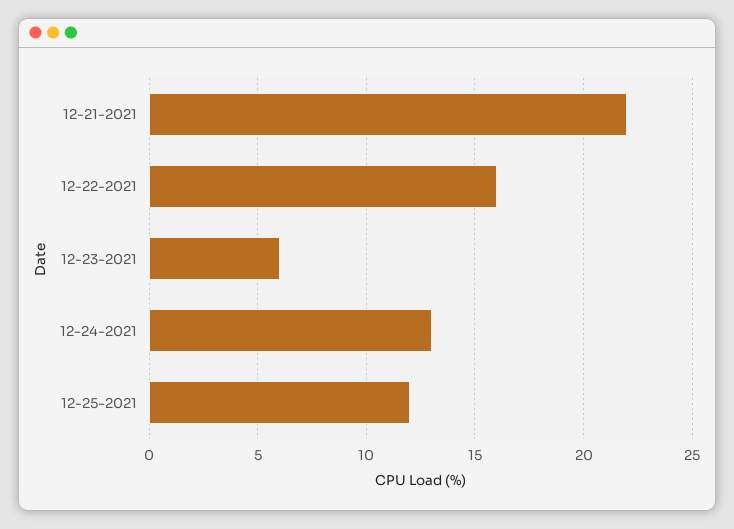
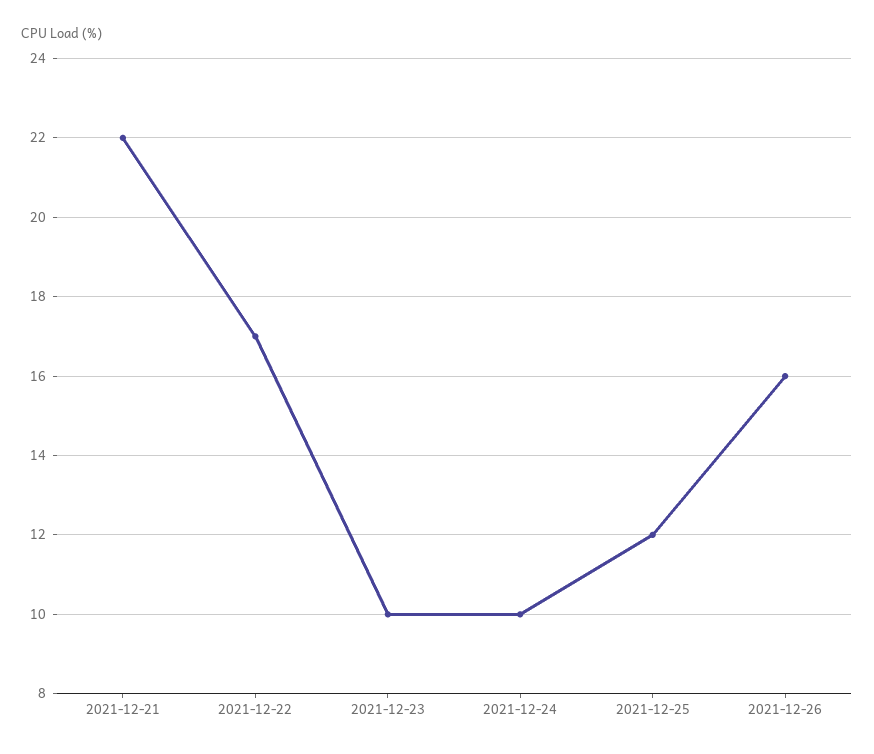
12-22-2021: 16 -> 17
12-23-2021: 6 -> 10
12-24-2021: 13 -> 10
2021-12-26: none -> 16

